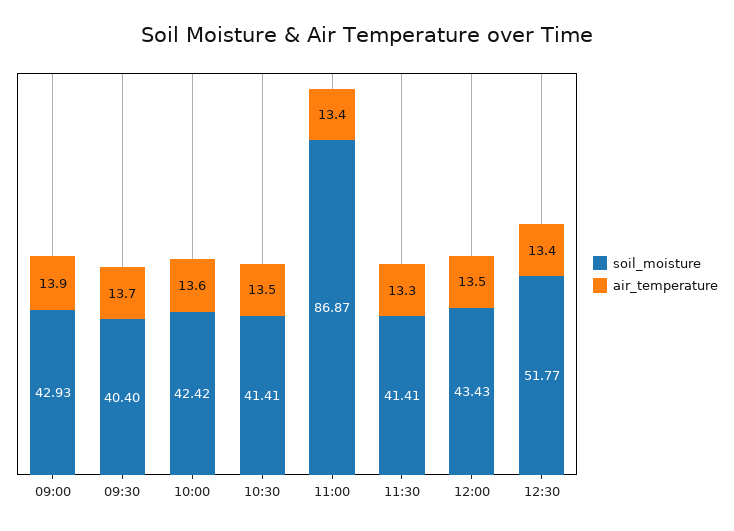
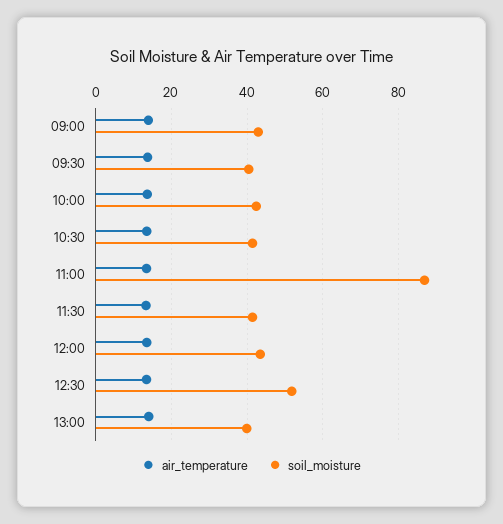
air_temperature, 13:00: none -> 14
soil_moisture, 13:00: none -> 40

